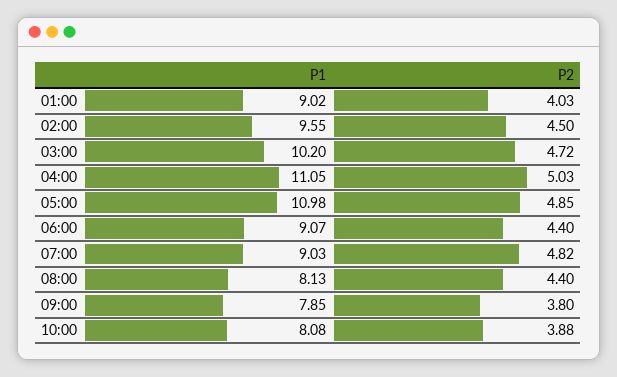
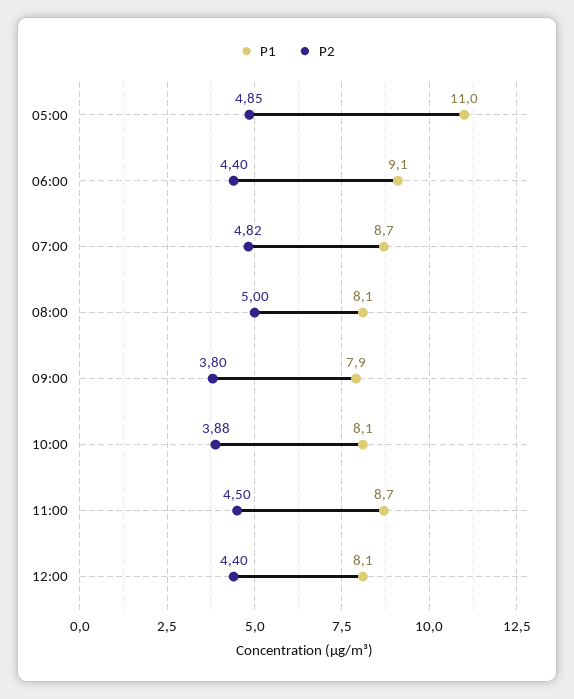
P1, 01:00: 9.02 -> none
P2, 01:00: 4.03 -> none
P1, 02:00: 9.55 -> none
P2, 02:00: 4.5 -> none
P1, 03:00: 10.2 -> none
P2, 03:00: 4.72 -> none
P1, 04:00: 11.05 -> none
P2, 04:00: 5.03 -> none
P1, 07:00: 9.03 -> 8.7
P2, 08:00: 4.4 -> 5
P1, 11:00: none -> 8.7
P2, 11:00: none -> 4.5
P1, 12:00: none -> 8.1
P2, 12:00: none -> 4.4

